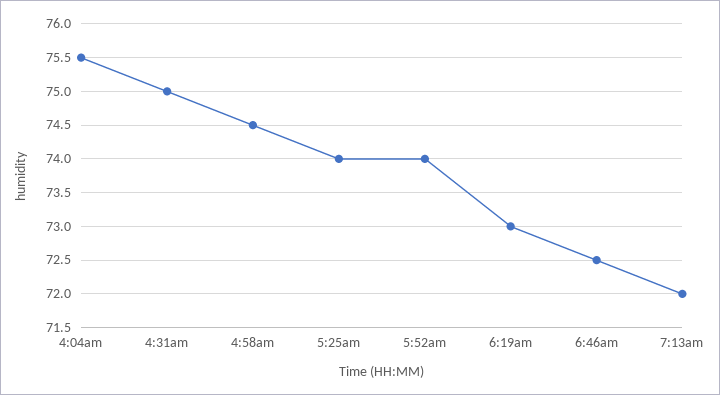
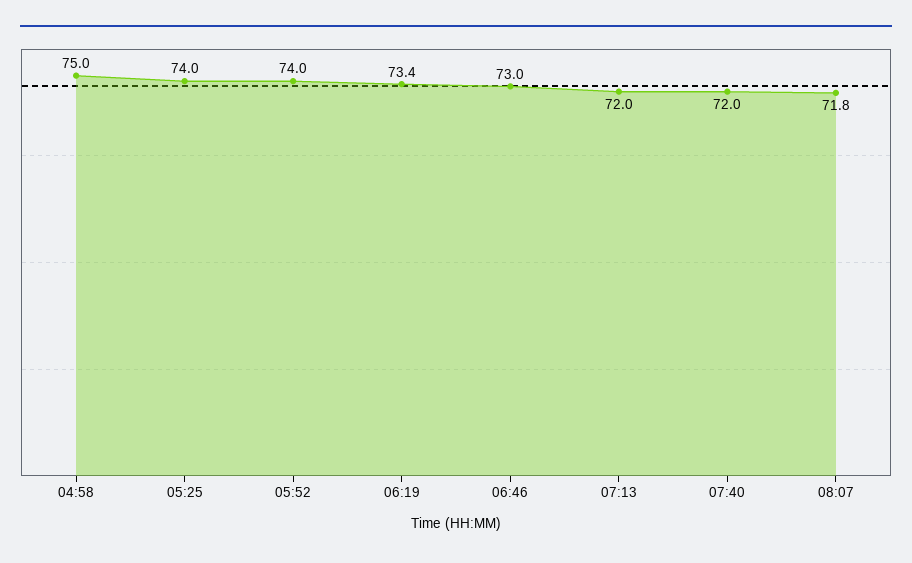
4:04am: 75.5 -> none
4:31am: 75 -> none
4:58am: 74.5 -> 75
6:19am: 73 -> 73.4
6:46am: 72.5 -> 73
07:40: none -> 72
08:07: none -> 71.8

